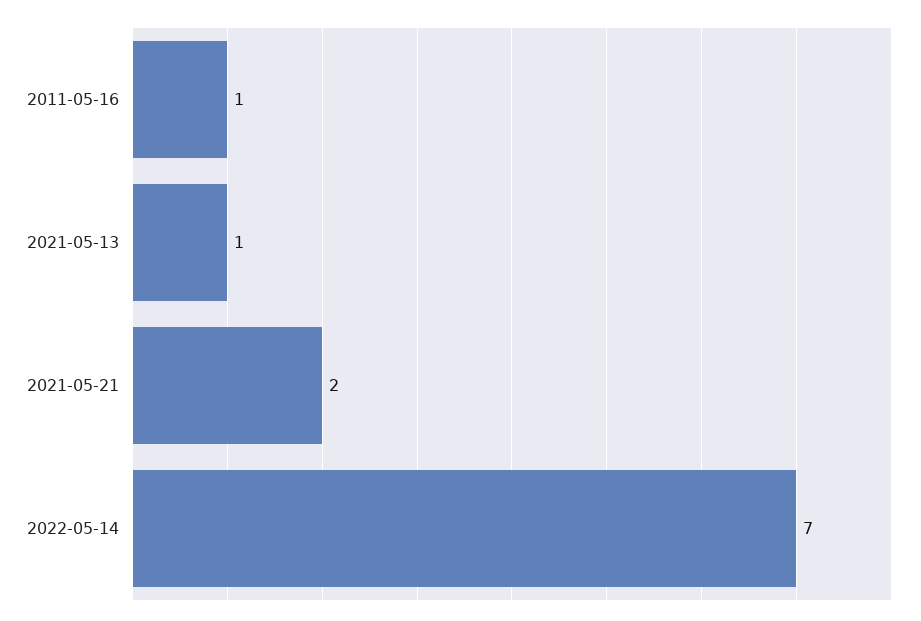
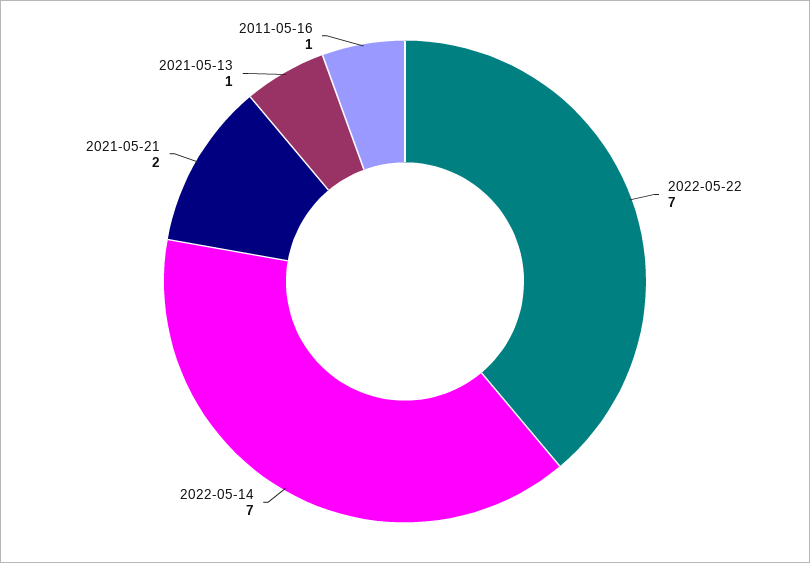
2022-05-22: none -> 7

